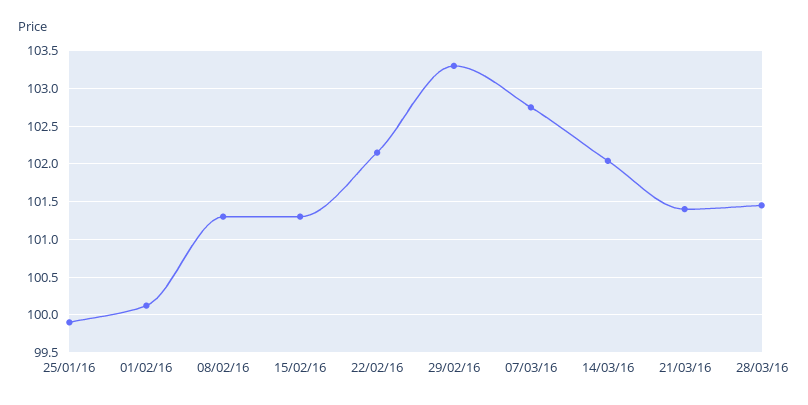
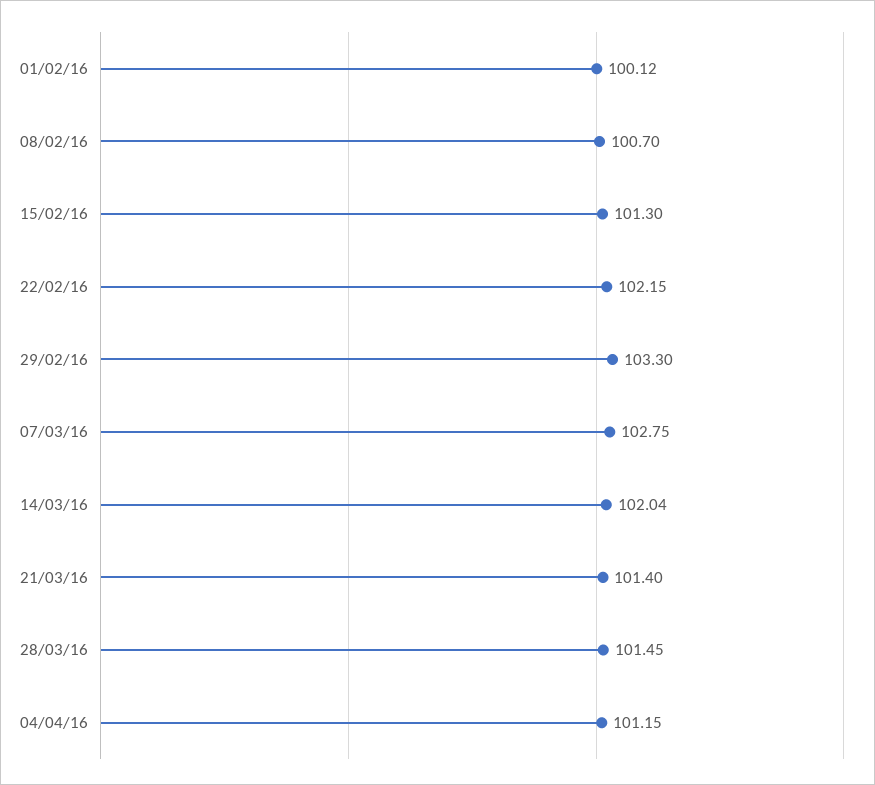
25/01/16: 99.9 -> none
08/02/16: 101.3 -> 100.7
04/04/16: none -> 101.15

